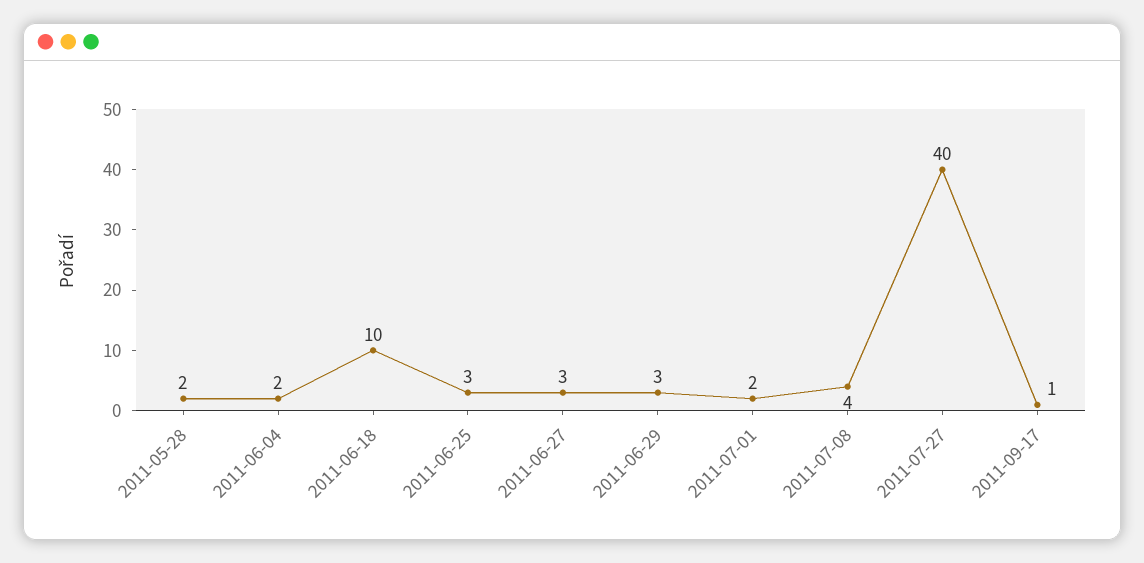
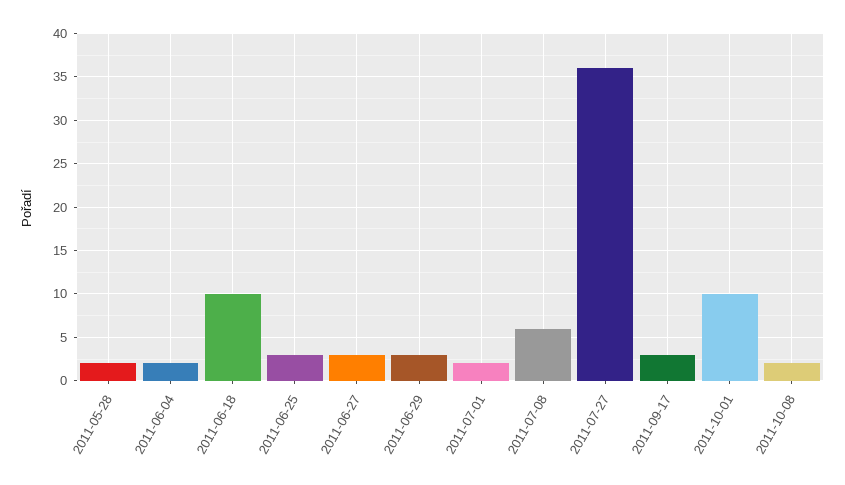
2011-07-08: 4 -> 6
2011-07-27: 40 -> 36
2011-09-17: 1 -> 3
2011-10-01: none -> 10
2011-10-08: none -> 2

